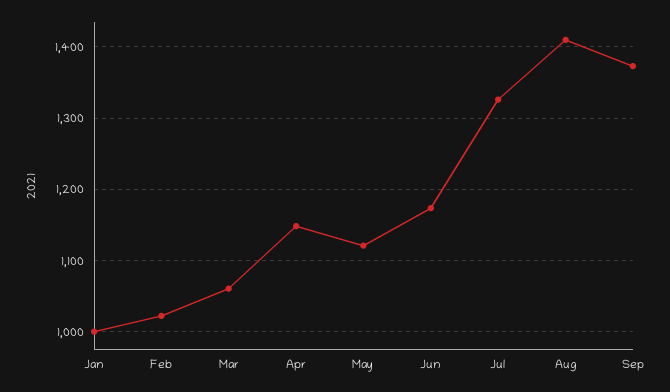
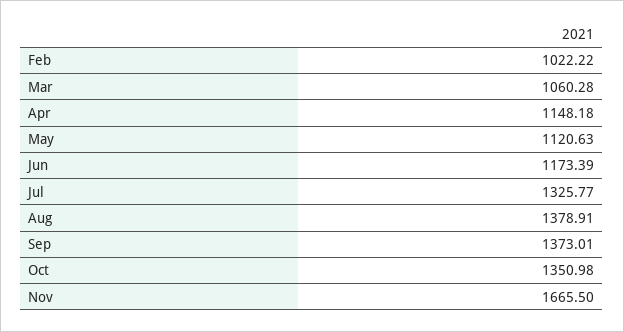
Jan: 1000 -> none
Aug: 1410 -> 1378.91
Oct: none -> 1350.98
Nov: none -> 1665.5

